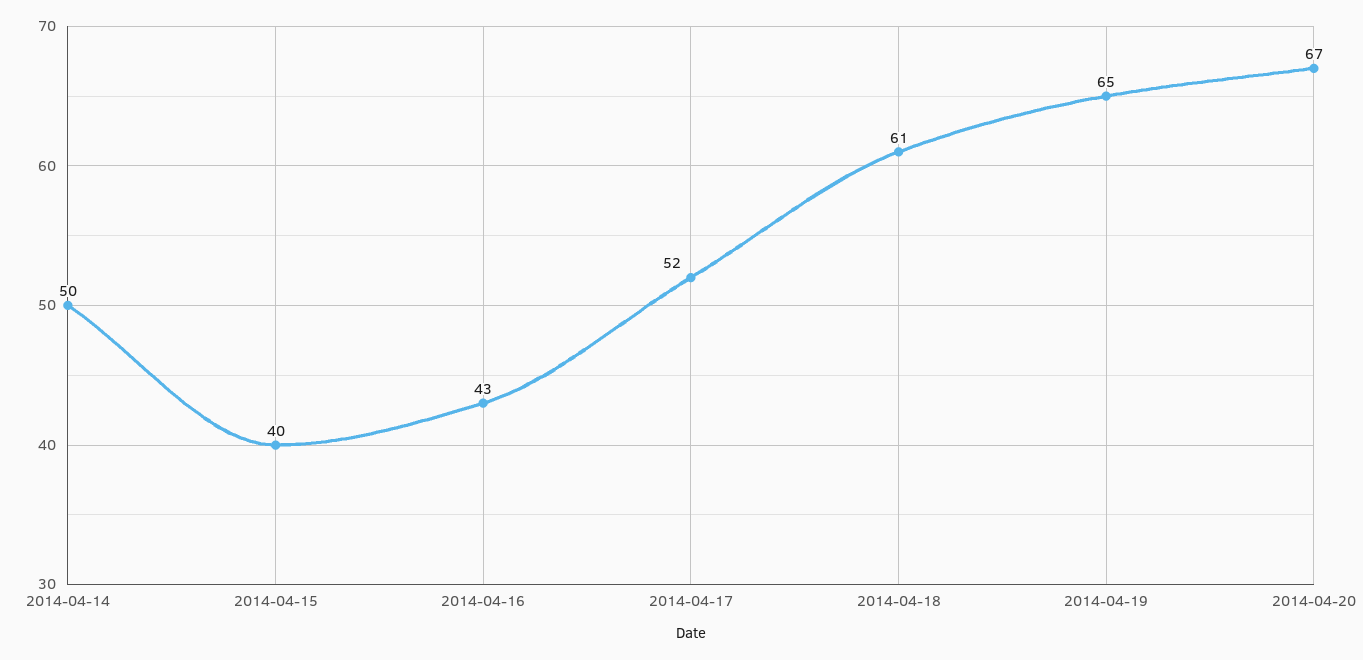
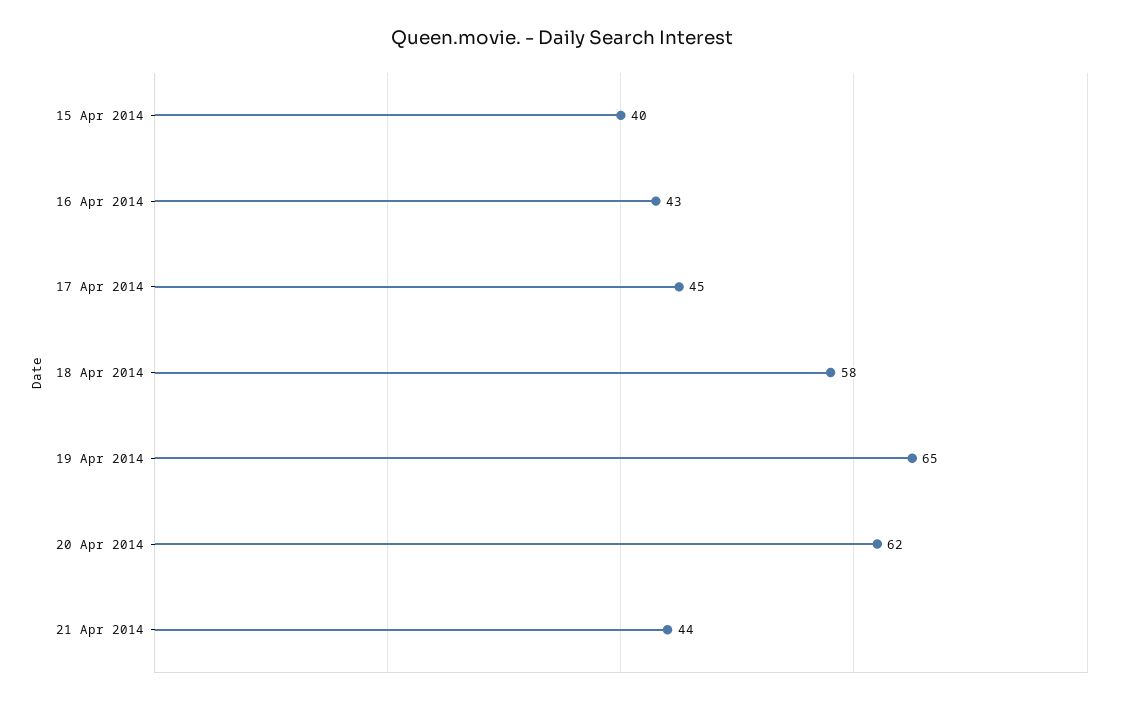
2014-04-14: 50 -> none
2014-04-17: 52 -> 45
2014-04-18: 61 -> 58
2014-04-20: 67 -> 62
21 Apr 2014: none -> 44

